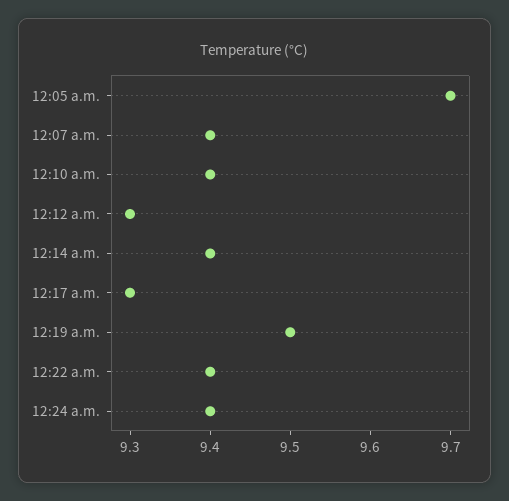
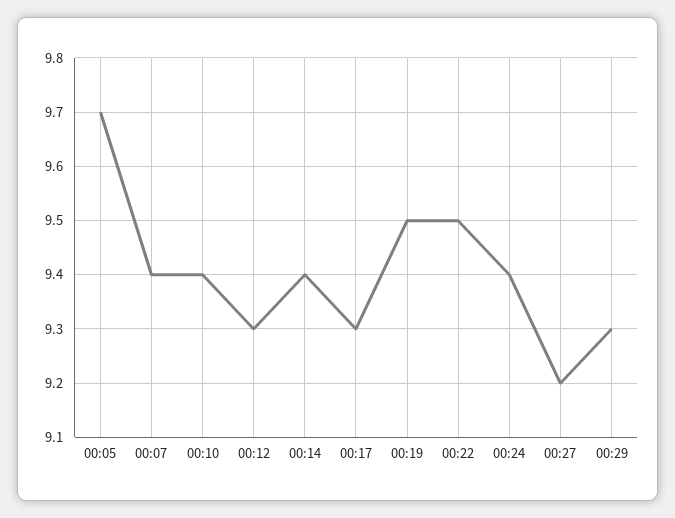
12:22 a.m.: 9.4 -> 9.5
00:27: none -> 9.2
00:29: none -> 9.3

